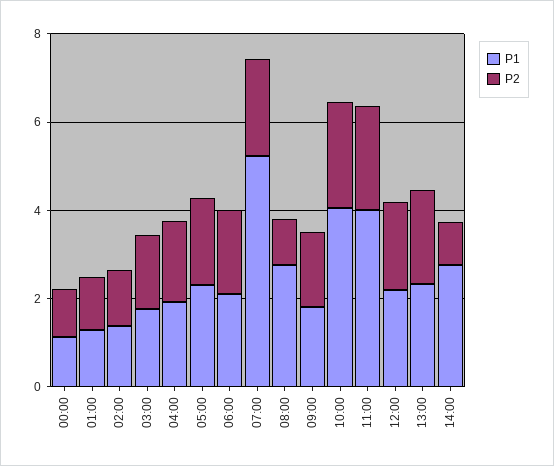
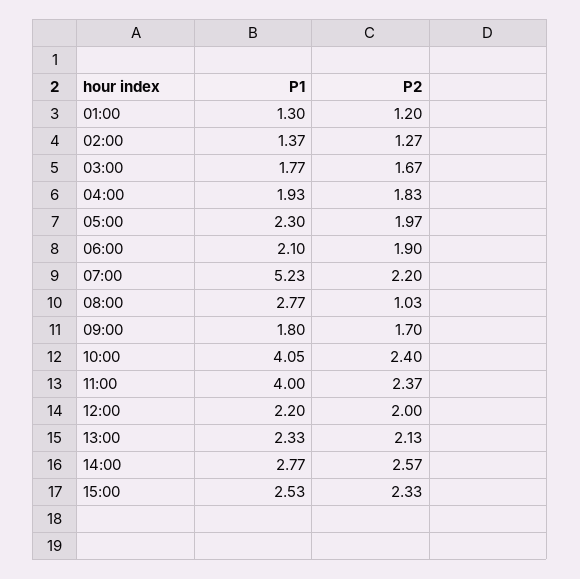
P1, 00:00: 1 -> none
P2, 00:00: 1 -> none
P2, 14:00: 1 -> 2.57
P1, 15:00: none -> 2.53
P2, 15:00: none -> 2.33

